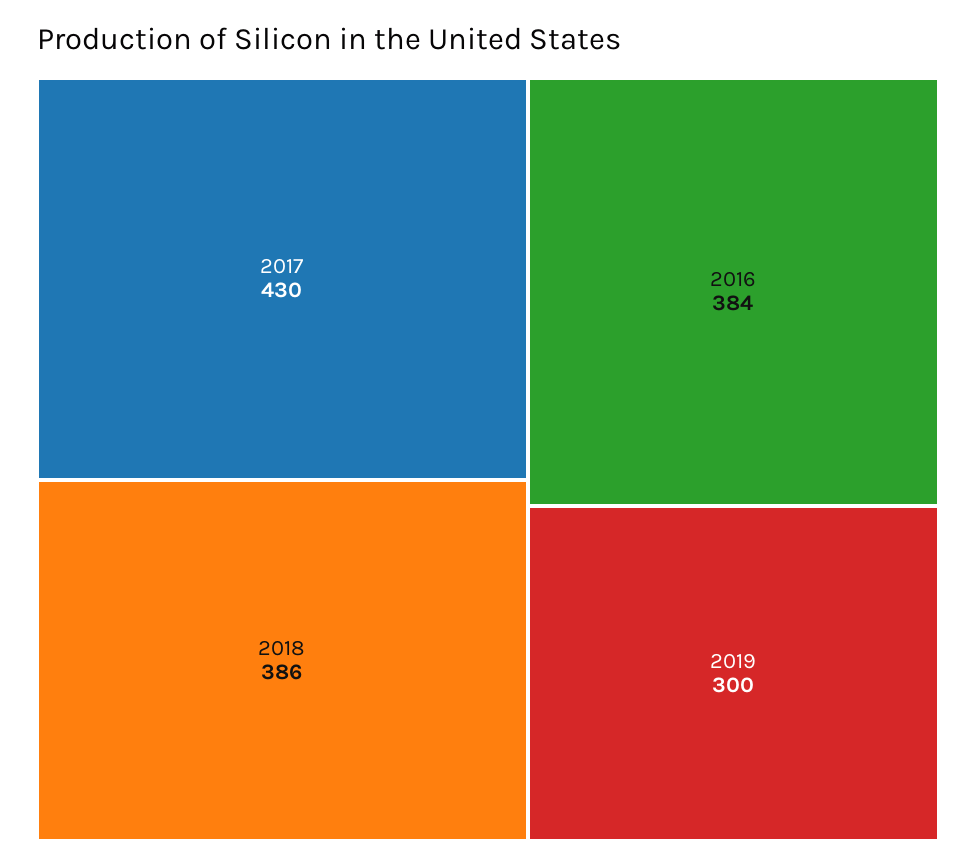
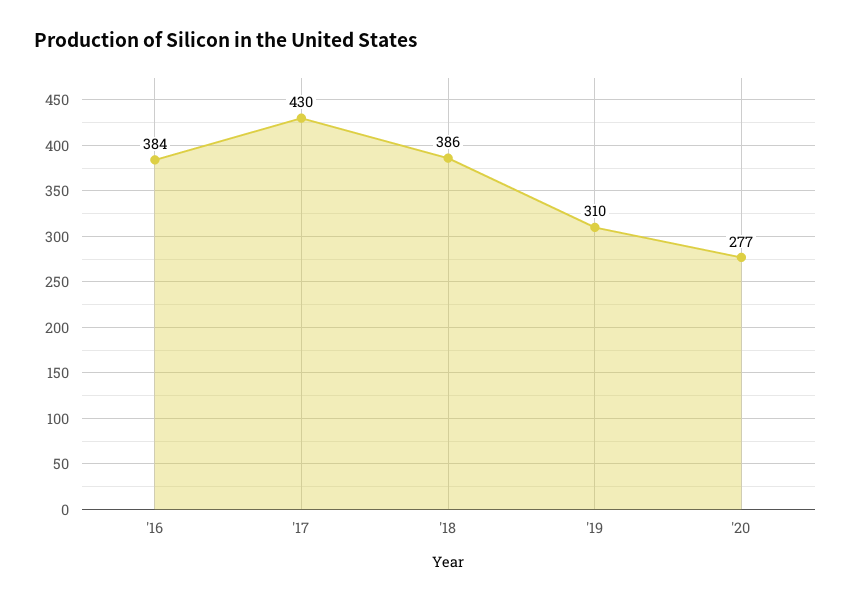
2019: 300 -> 310
'20: none -> 277

